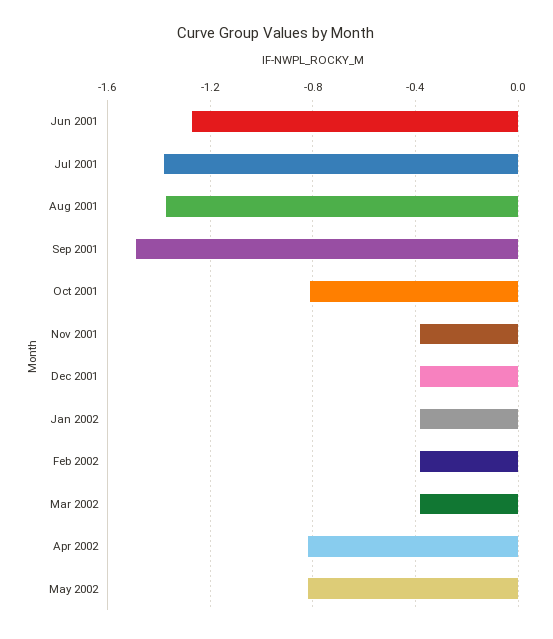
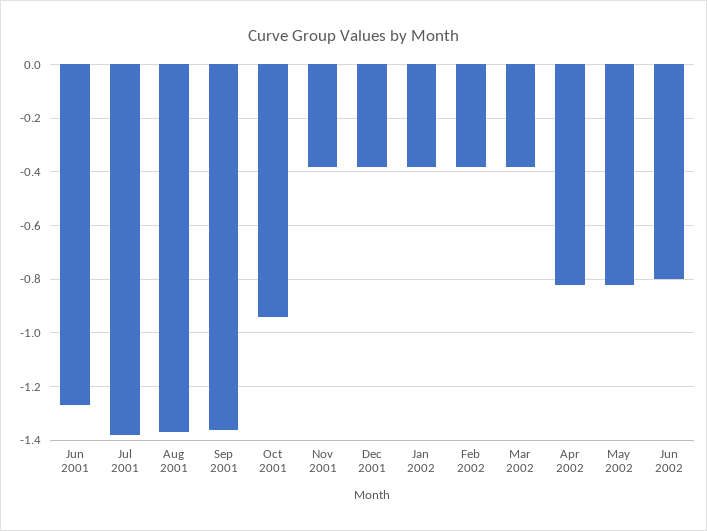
Sep 2001: -1.5 -> -1.35
Oct 2001: -0.8 -> -0.95
Jun 2002: none -> -0.8

